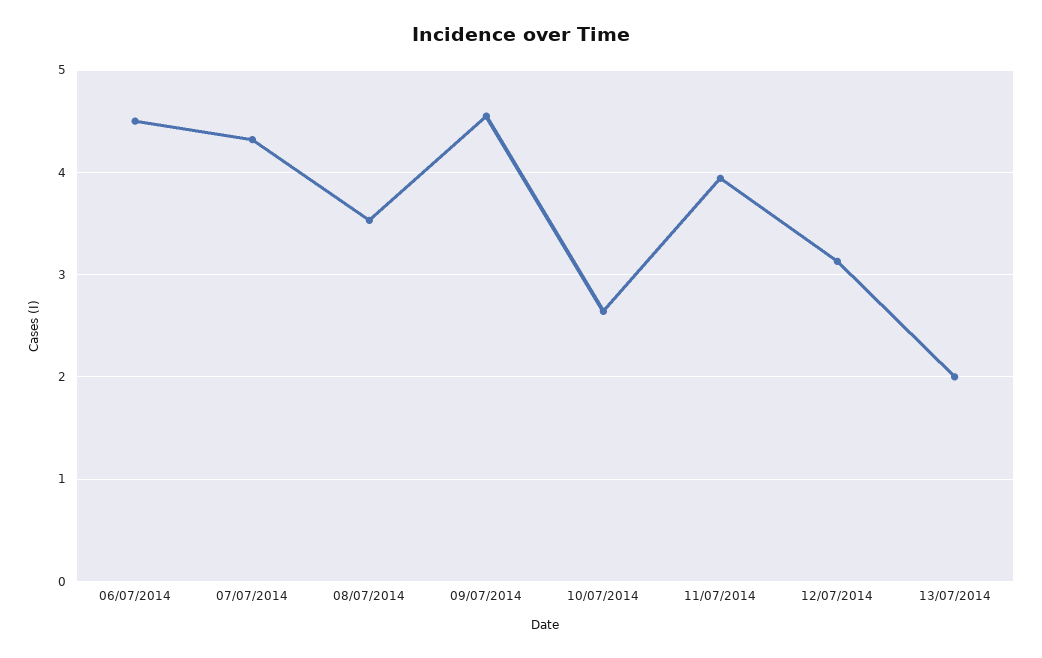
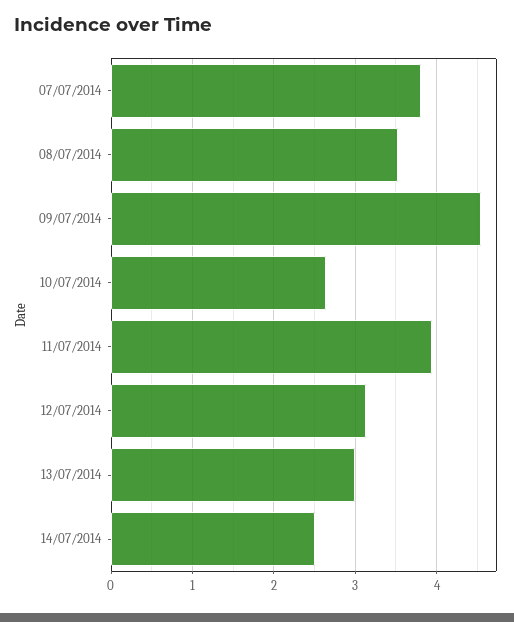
06/07/2014: 4.5 -> none
07/07/2014: 4.3 -> 3.8
13/07/2014: 2 -> 3
14/07/2014: none -> 2.5

